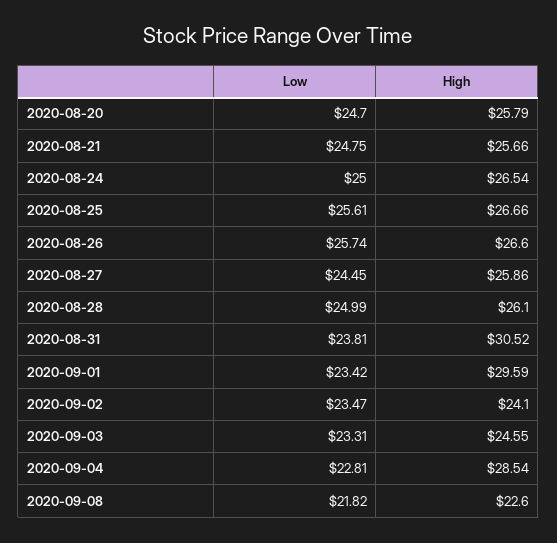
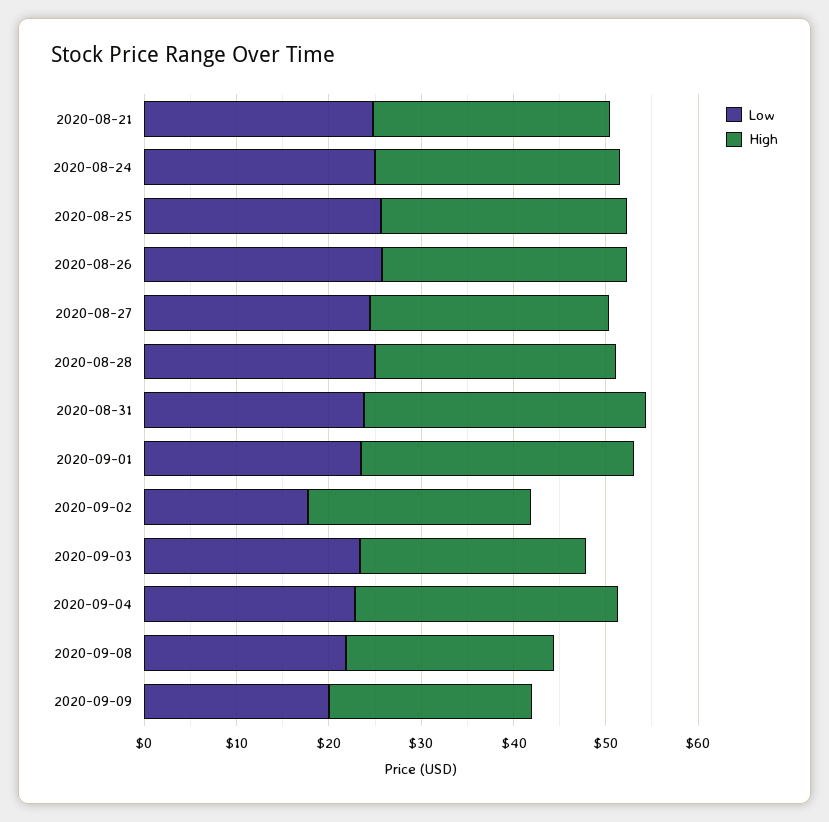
Low, 2020-08-20: 24.7 -> none
High, 2020-08-20: 25.79 -> none
Low, 2020-09-02: 23.47 -> 18
Low, 2020-09-09: none -> 20
High, 2020-09-09: none -> 22

